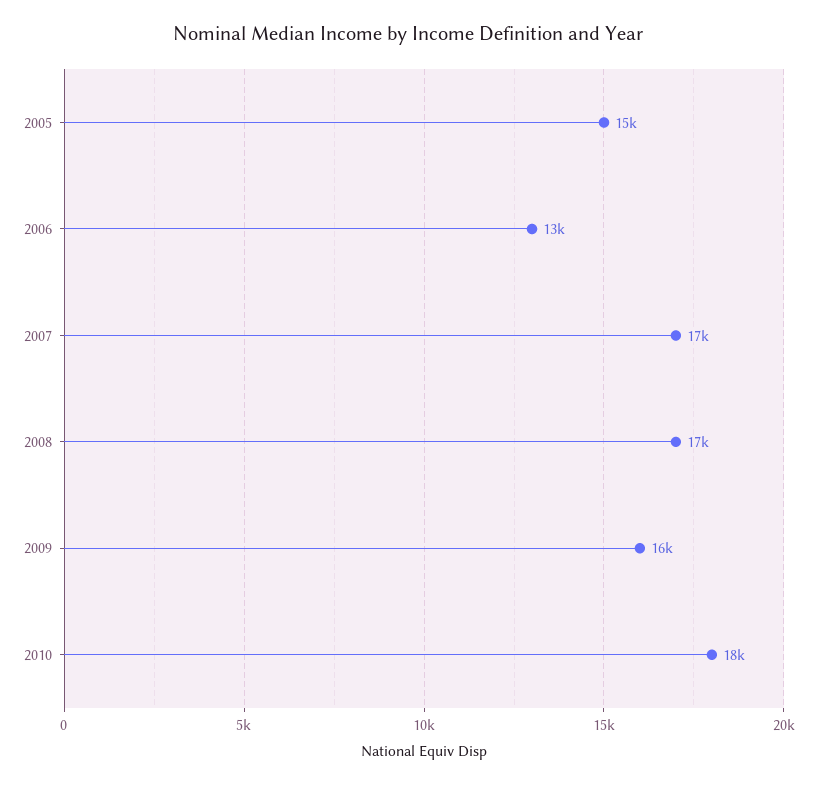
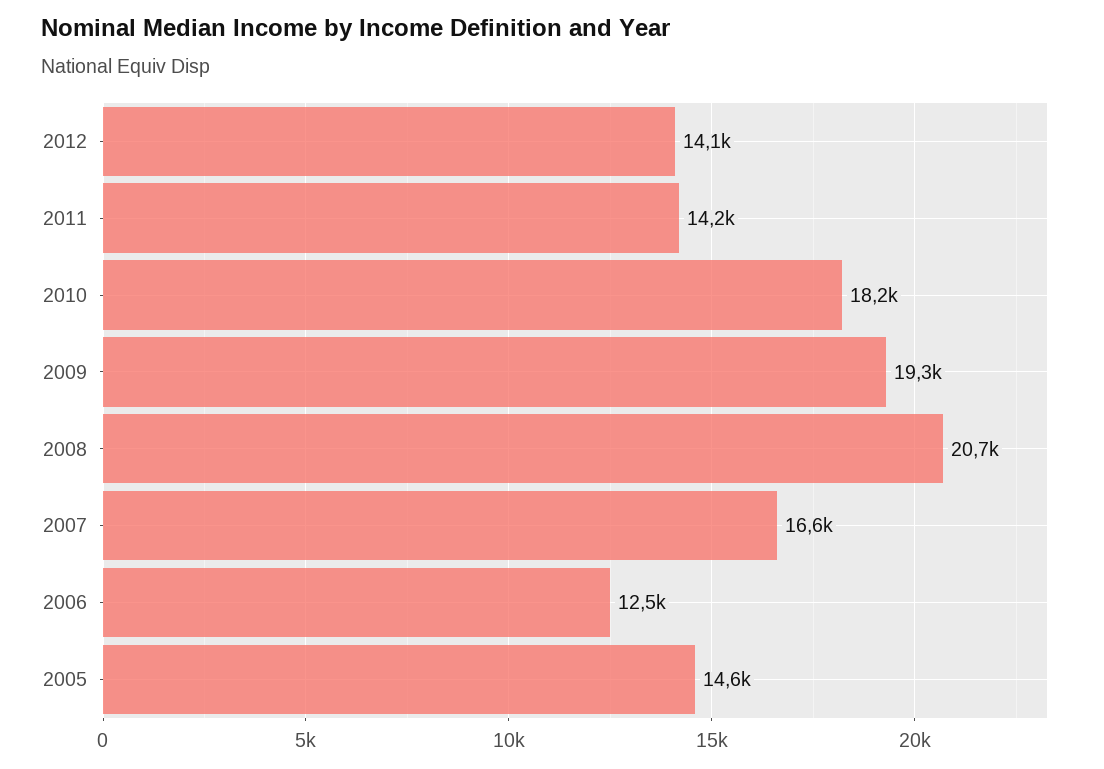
2008: 17000 -> 20700
2009: 16000 -> 19300
2012: none -> 14100
2011: none -> 14200

